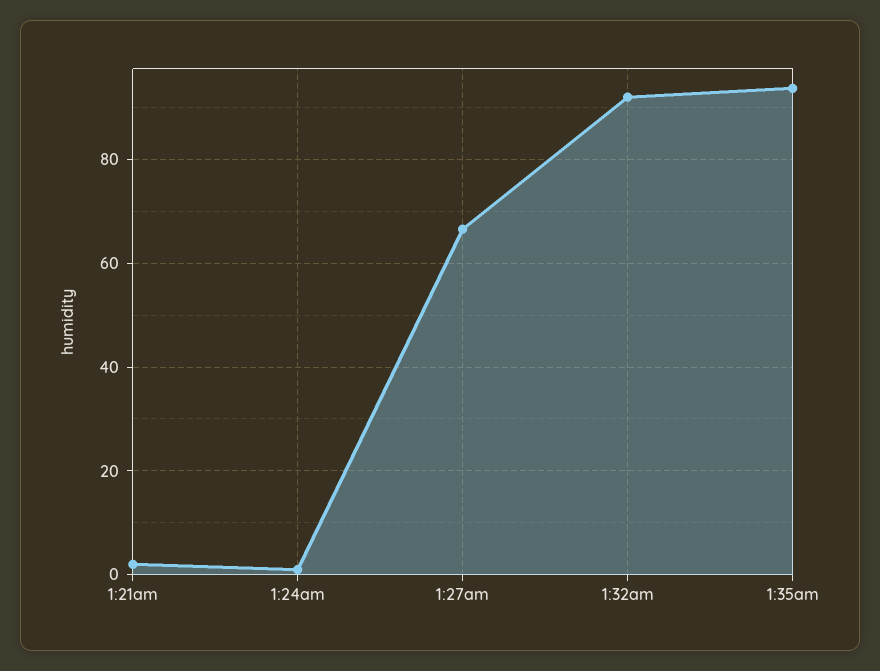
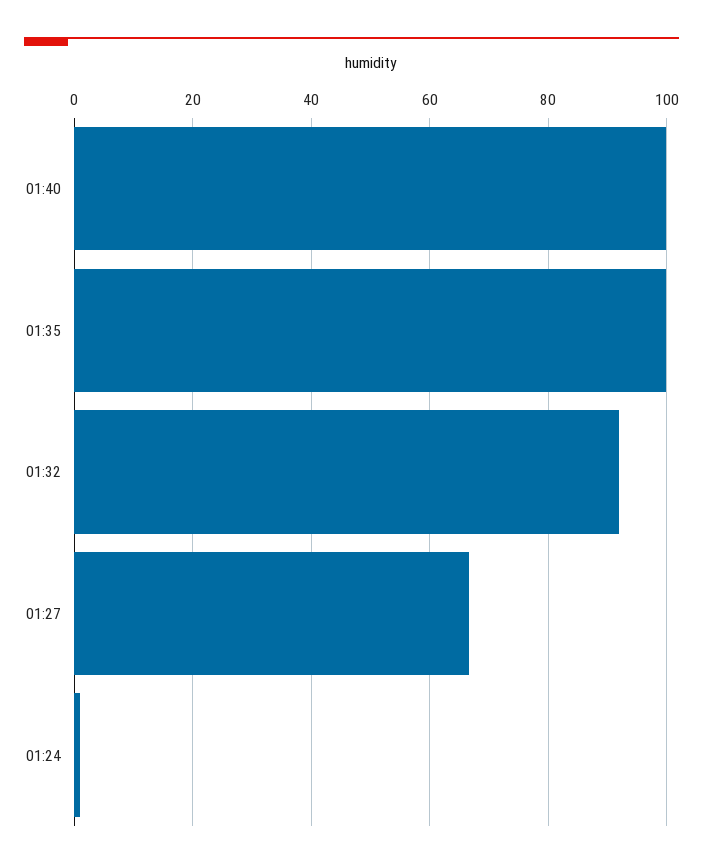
1:21am: 2 -> none
1:35am: 94 -> 100
01:40: none -> 100

